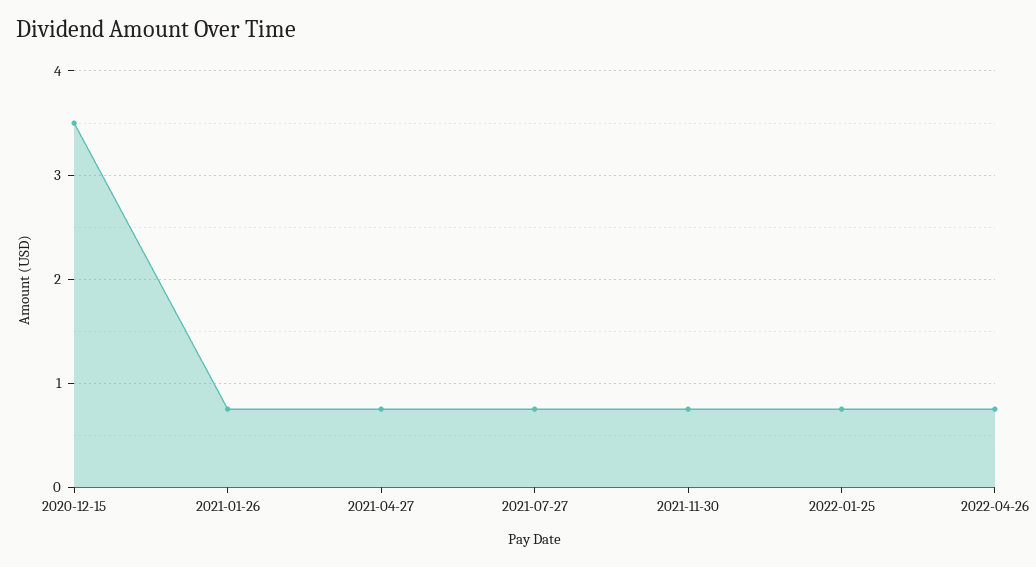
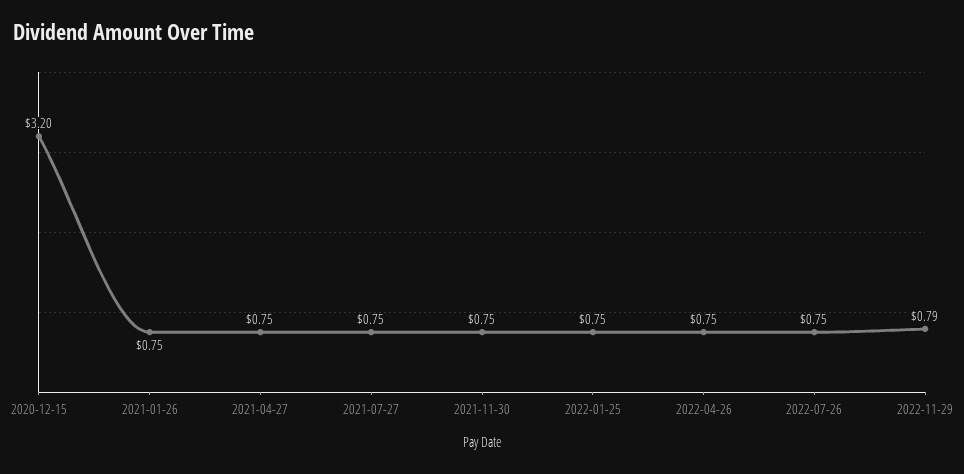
2020-12-15: 3.5 -> 3.2
2022-07-26: none -> 0.75
2022-11-29: none -> 0.79

